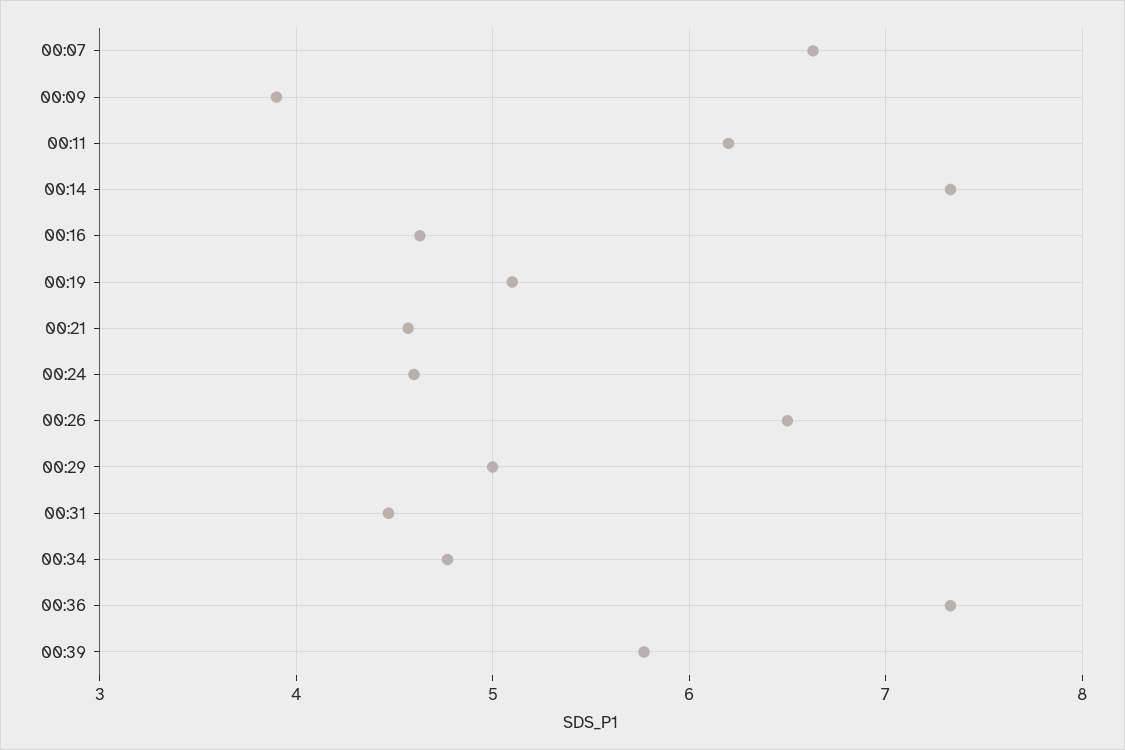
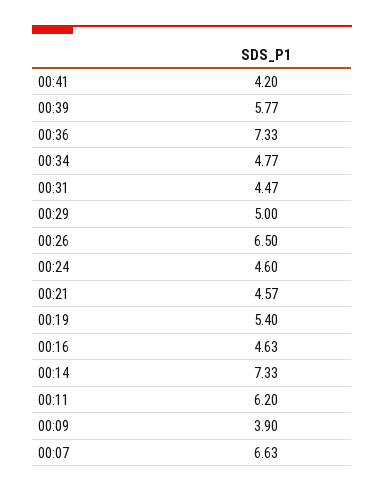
00:19: 5.1 -> 5.4
00:41: none -> 4.2

